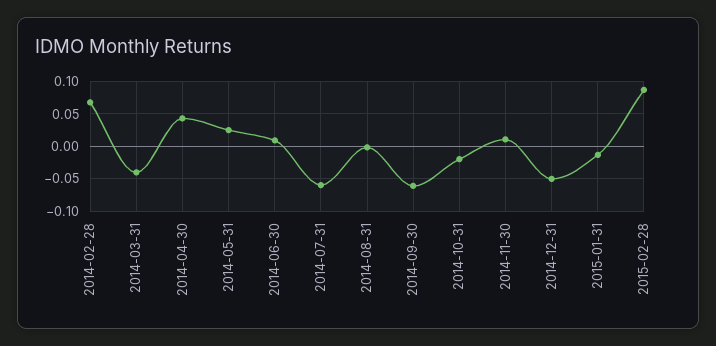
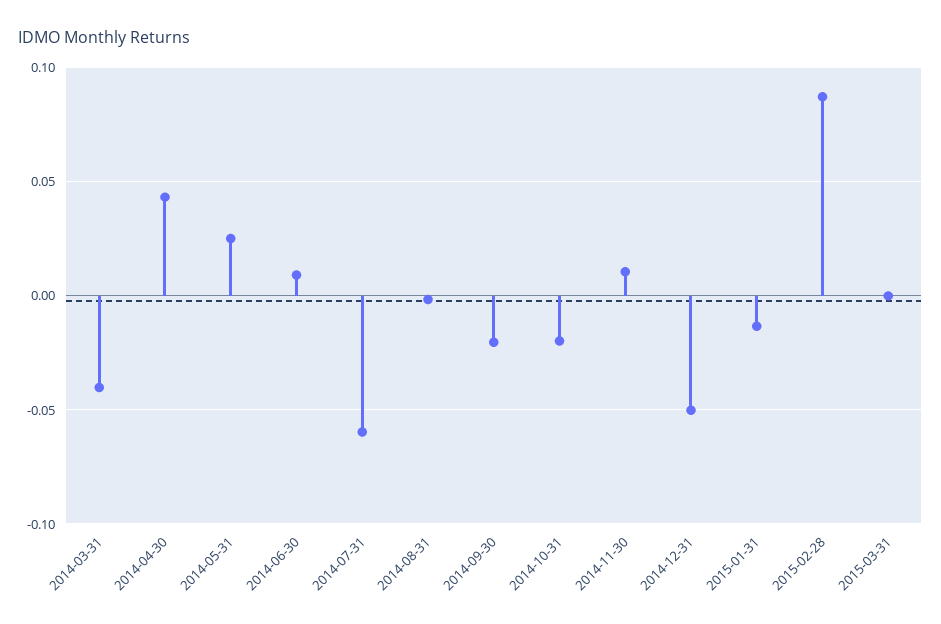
2014-02-28: 0.07 -> none
2014-09-30: -0.06 -> -0.02
2015-03-31: none -> 0

